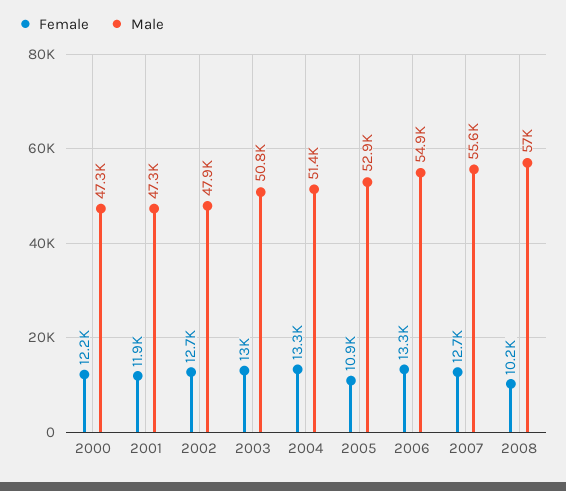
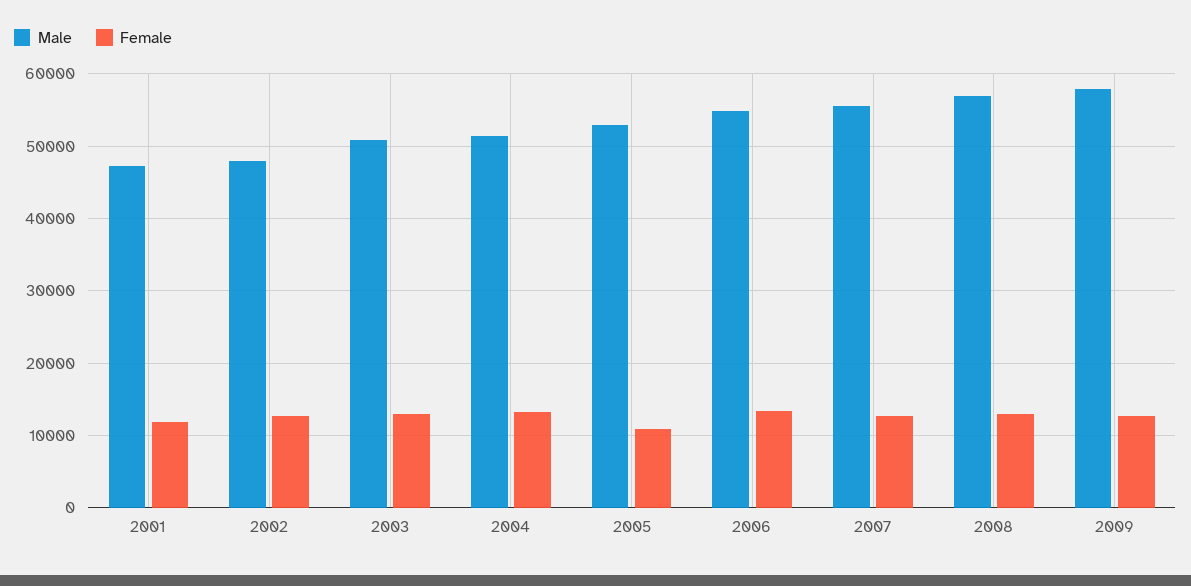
Female, 2000: 12200 -> none
Male, 2000: 47300 -> none
Female, 2008: 10200 -> 13000
Male, 2009: none -> 58000
Female, 2009: none -> 13000

